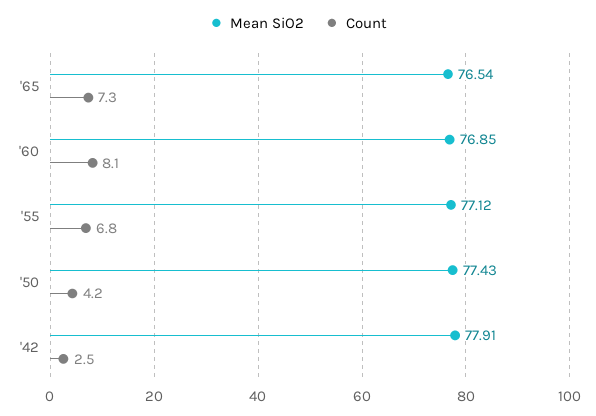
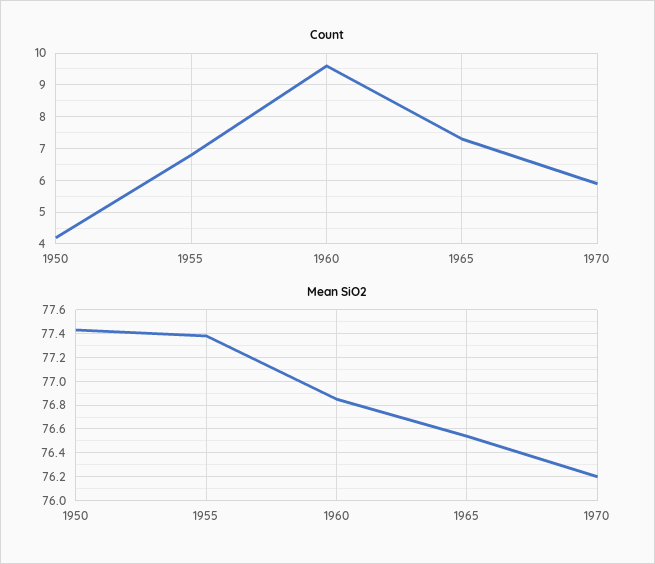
Count, '60: 8.1 -> 9.5
Mean SiO2, '55: 77.12 -> 77.4
Mean SiO2, '42: 77.91 -> none
Count, '42: 2.5 -> none
Count, 1970: none -> 6
Mean SiO2, 1970: none -> 76.2

